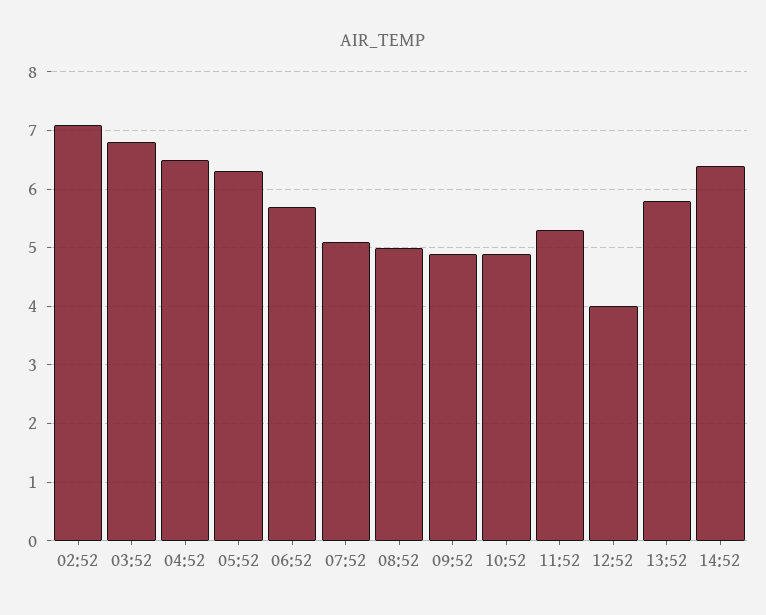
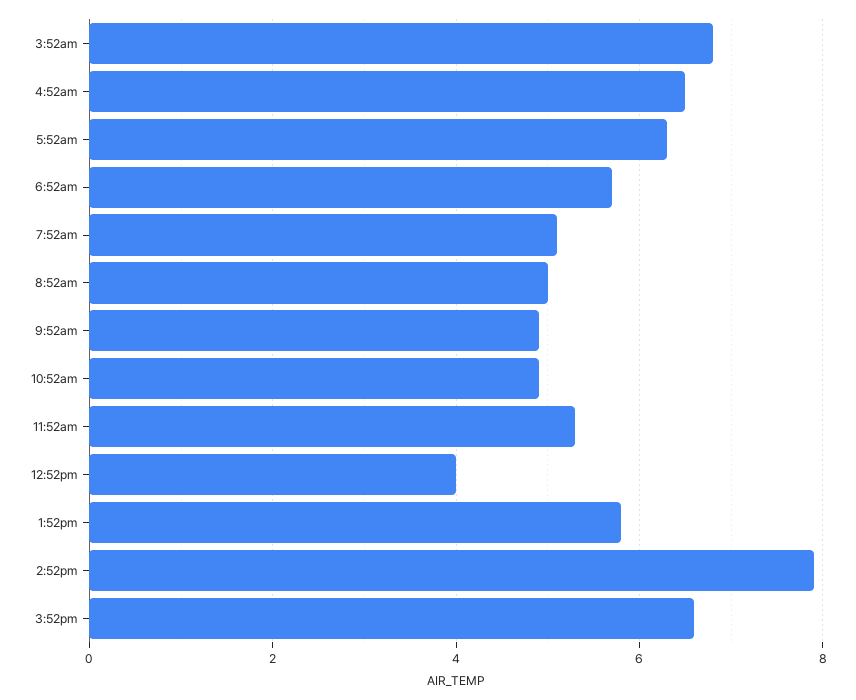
02:52: 7 -> none
14:52: 6.5 -> 8
3:52pm: none -> 6.5

